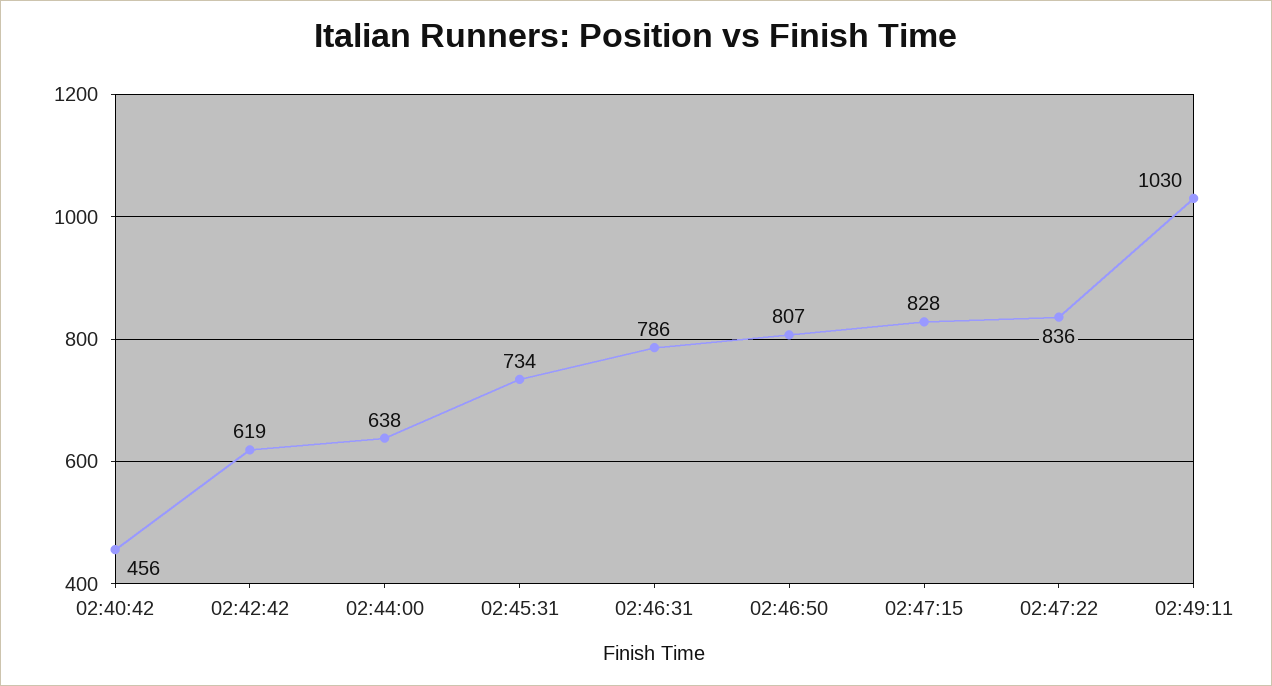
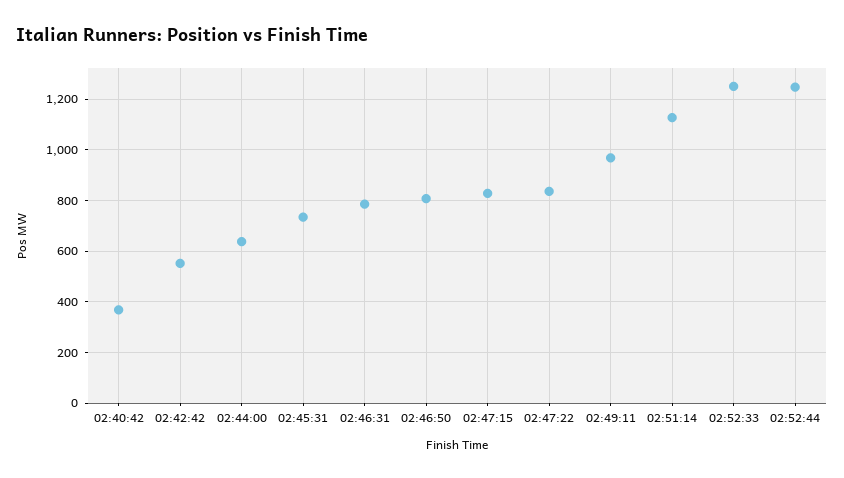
02:40:42: 456 -> 375
02:42:42: 619 -> 550
02:49:11: 1030 -> 975
02:51:14: none -> 1125
02:52:33: none -> 1250
02:52:44: none -> 1250

